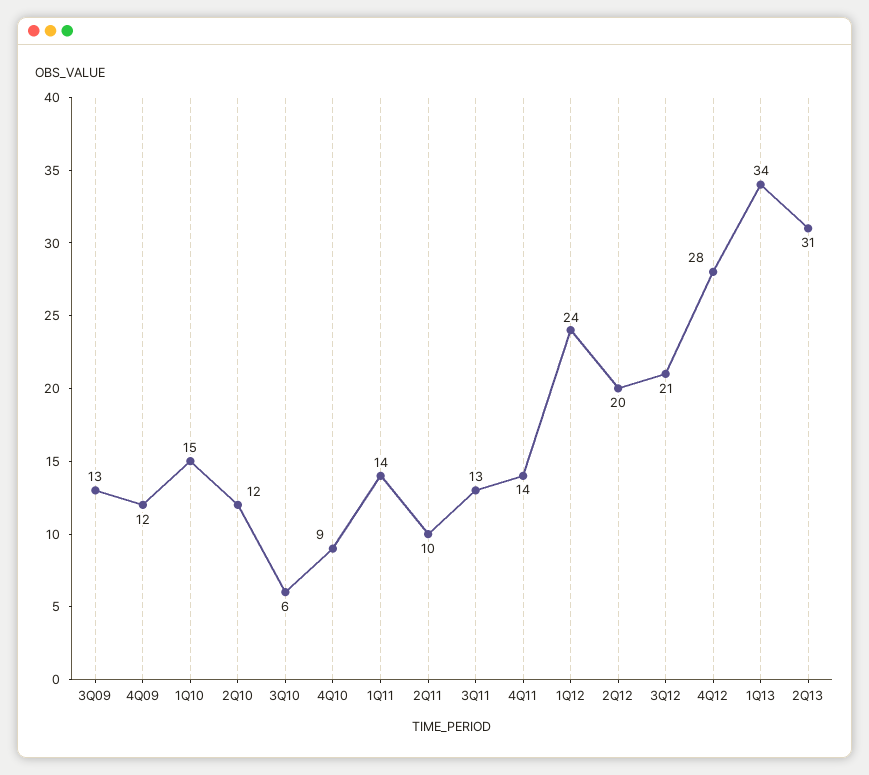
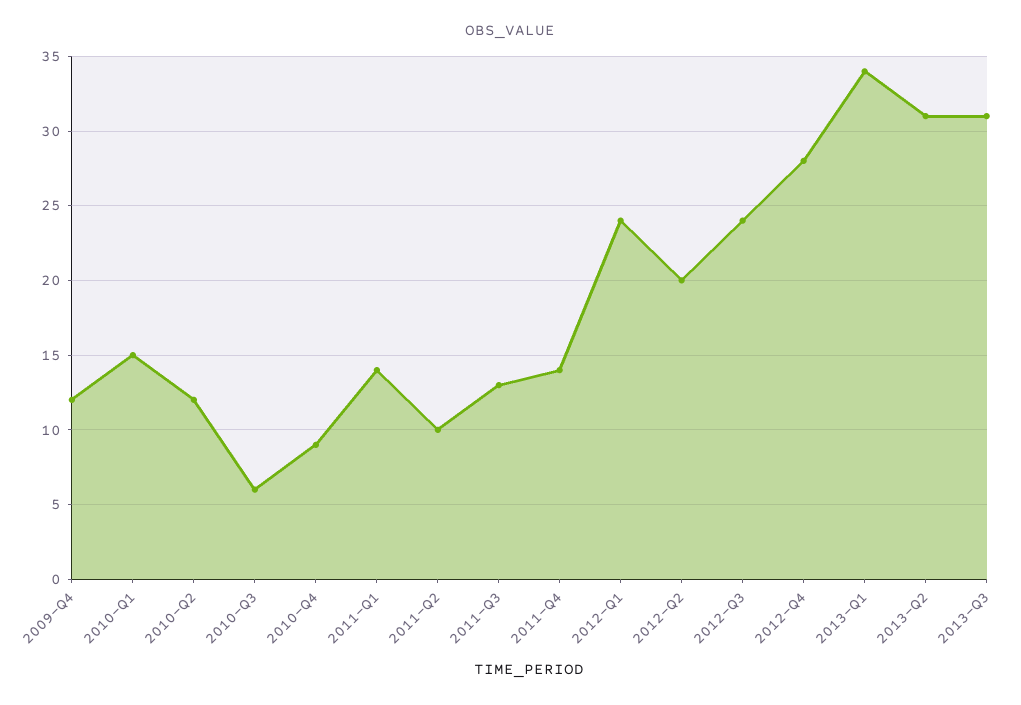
3Q09: 13 -> none
3Q12: 21 -> 24
2013-Q3: none -> 31

